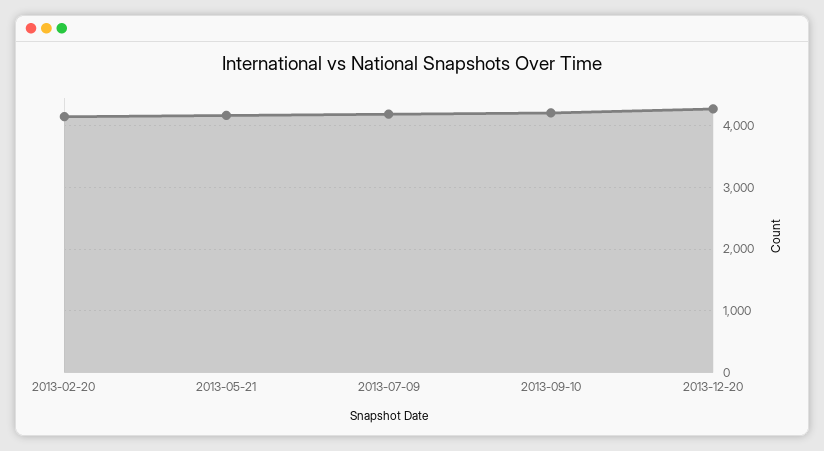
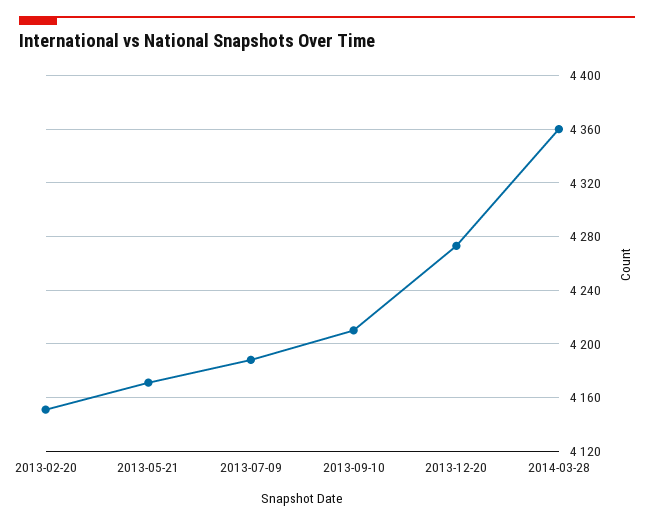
2014-03-28: none -> 4360

